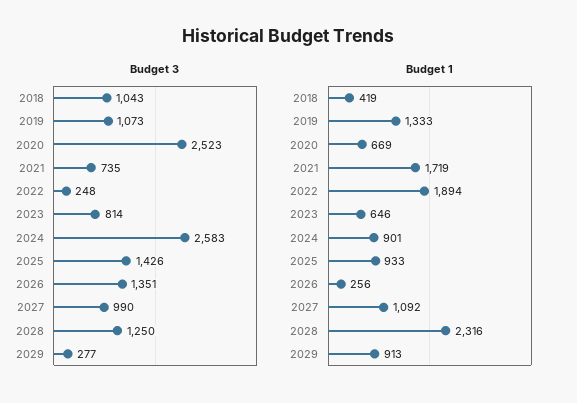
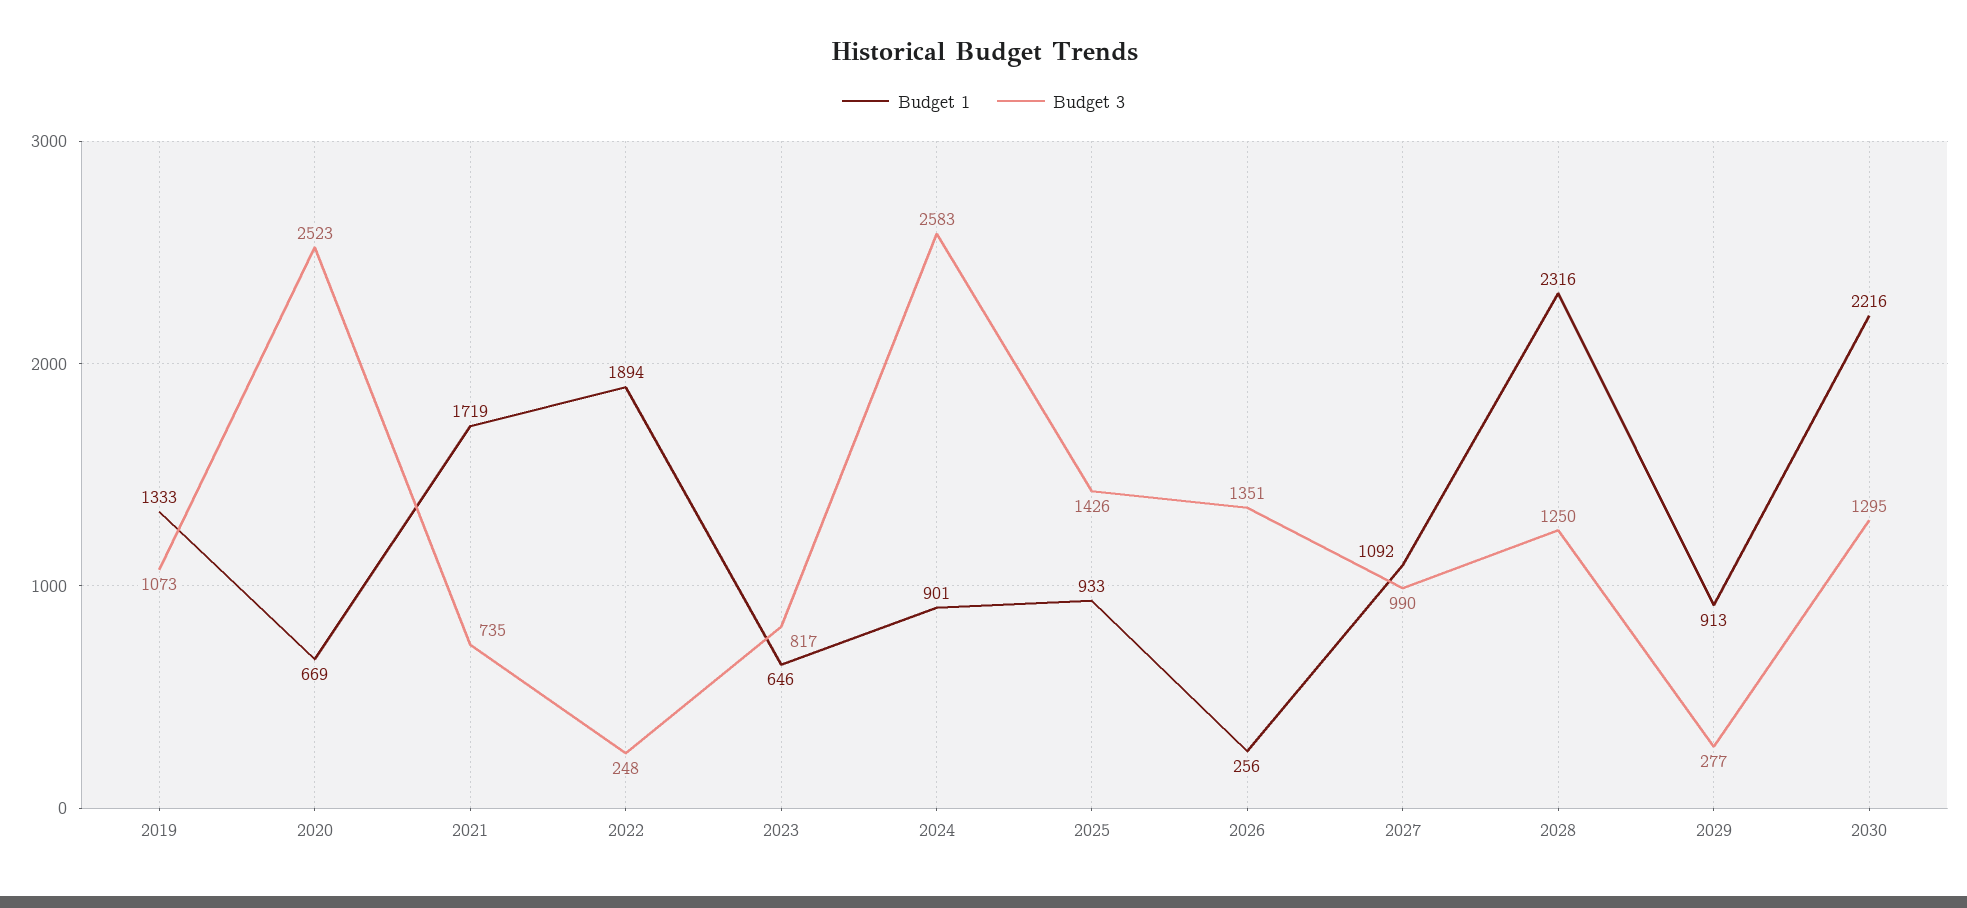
Budget 3, 2018: 1043 -> none
Budget 3, 2023: 814 -> 817
Budget 1, 2018: 419 -> none
Budget 1, 2030: none -> 2216
Budget 3, 2030: none -> 1295

